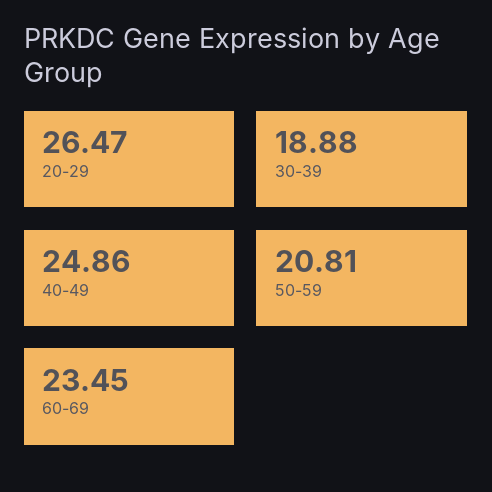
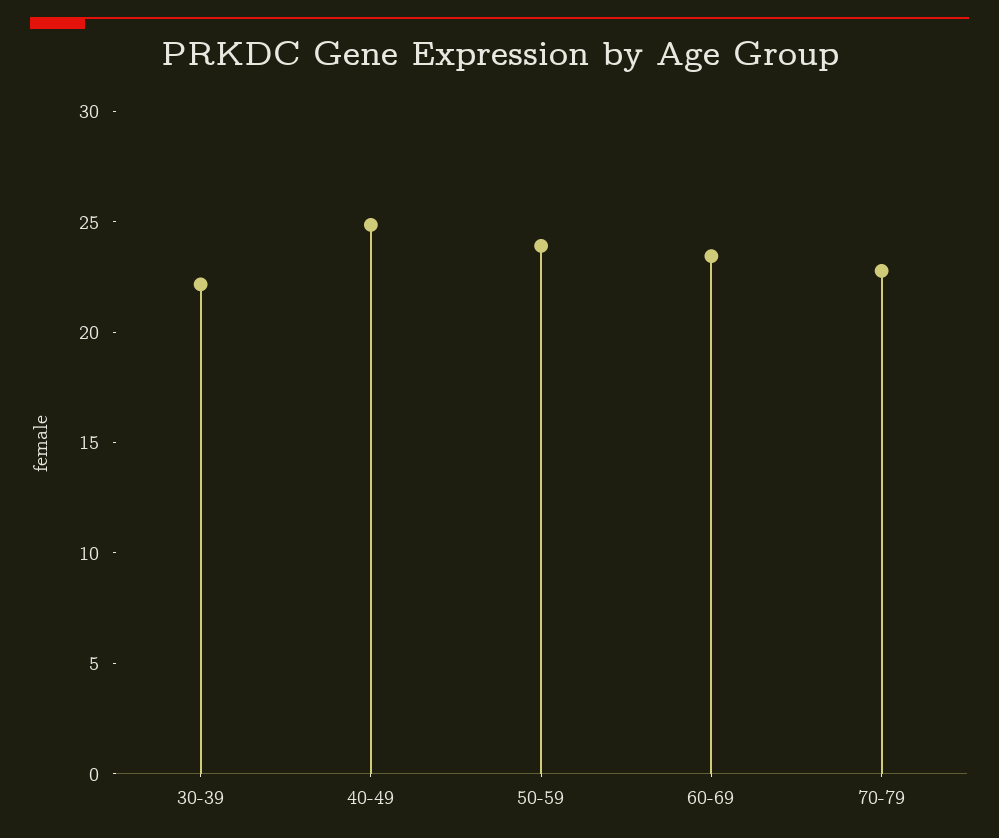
20-29: 26.47 -> none
30-39: 18.88 -> 22
50-59: 20.81 -> 24
70-79: none -> 23

